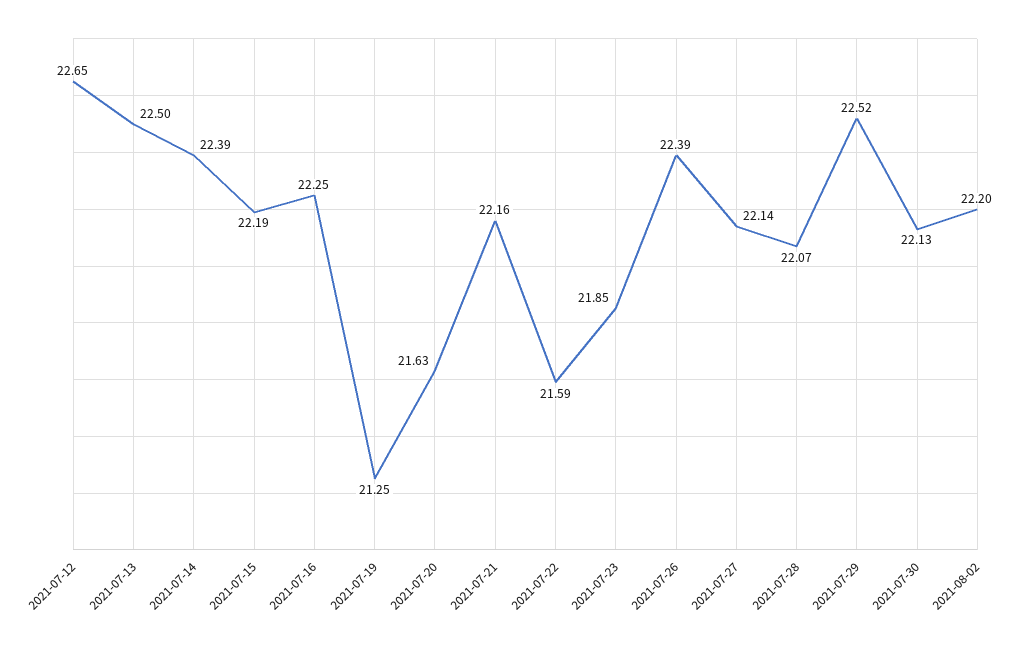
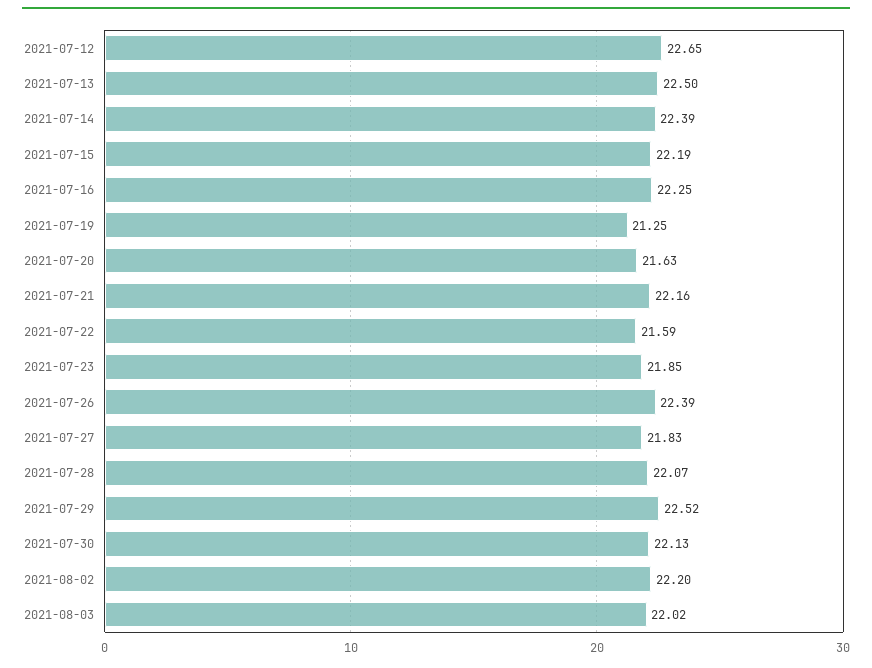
2021-07-27: 22.14 -> 21.83
2021-08-03: none -> 22.02

